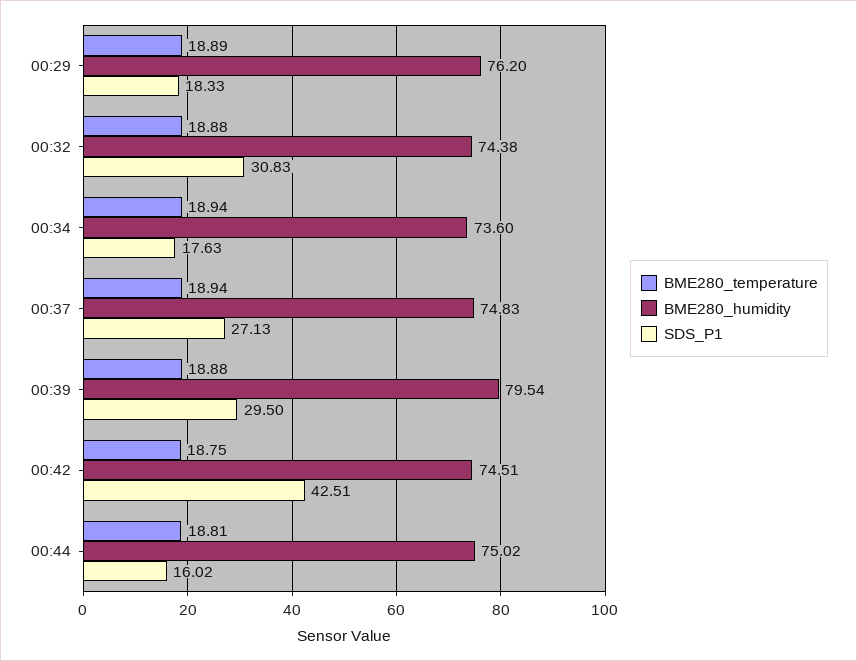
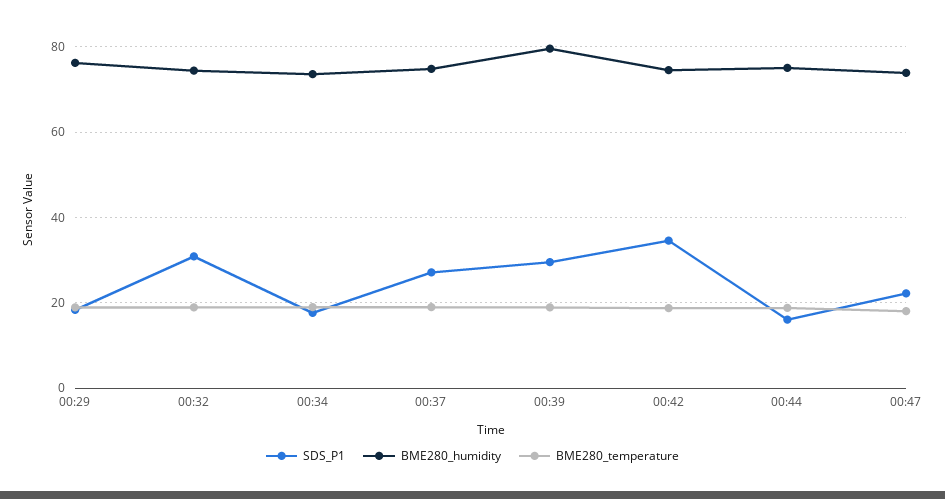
SDS_P1, 00:42: 42.51 -> 34
SDS_P1, 00:47: none -> 22
BME280_humidity, 00:47: none -> 74
BME280_temperature, 00:47: none -> 18

